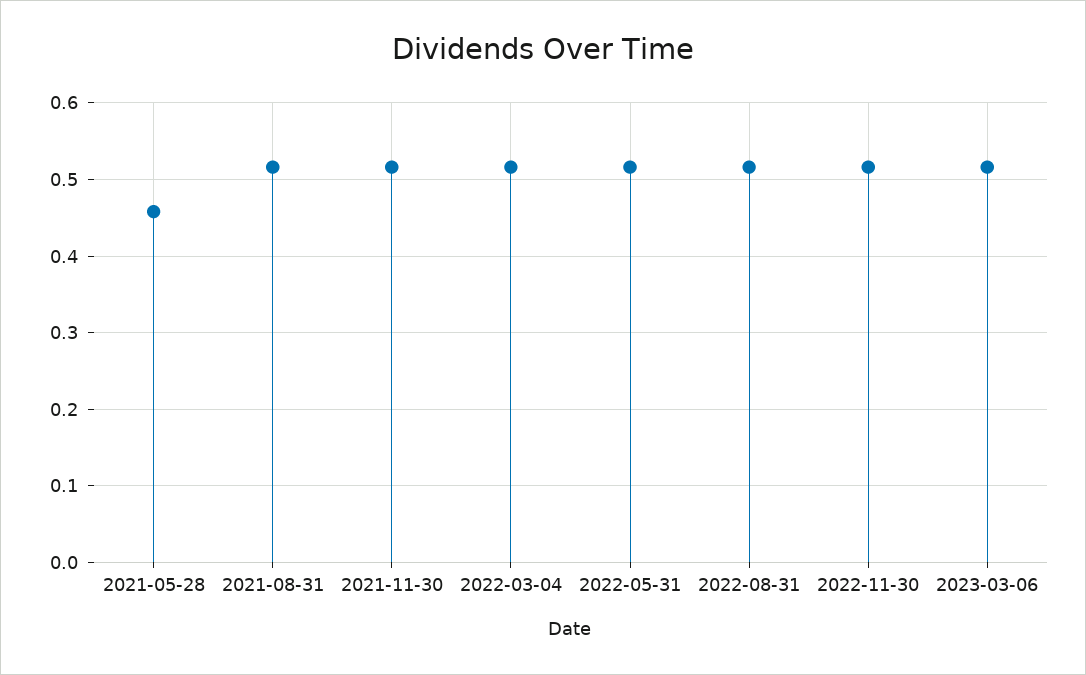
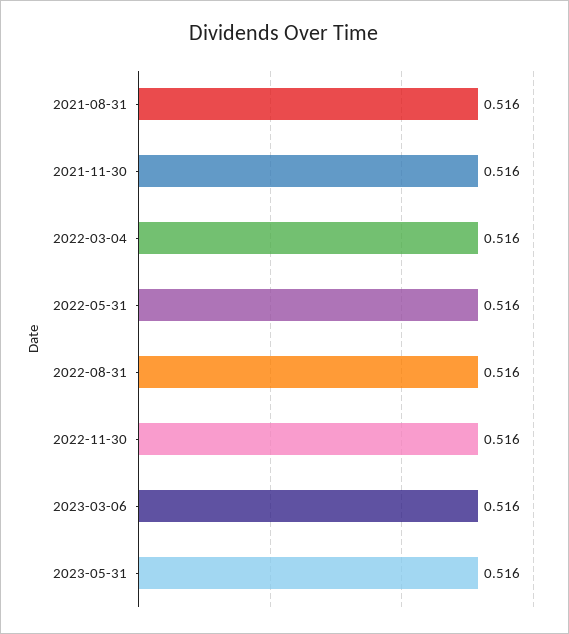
2021-05-28: 0.46 -> none
2023-05-31: none -> 0.516

